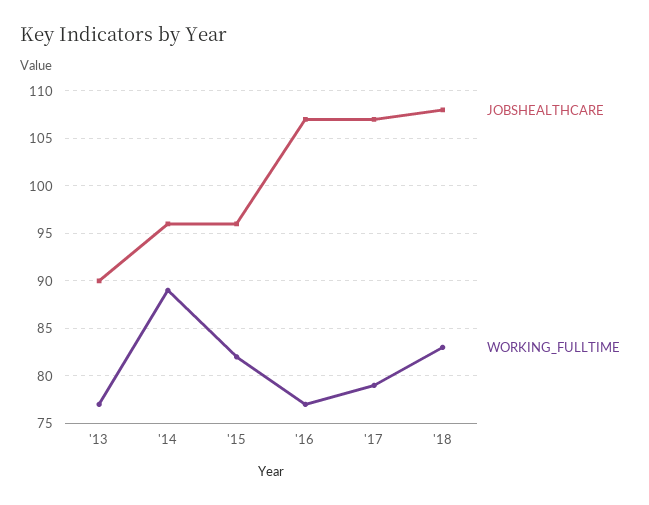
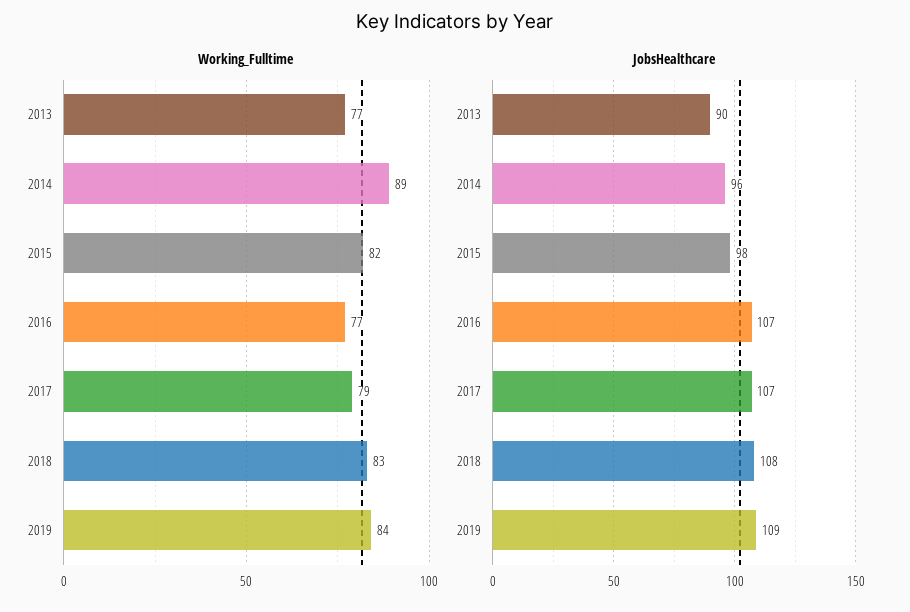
JOBSHEALTHCARE, '15: 96 -> 98
WORKING_FULLTIME, 2019: none -> 84
JOBSHEALTHCARE, 2019: none -> 109

